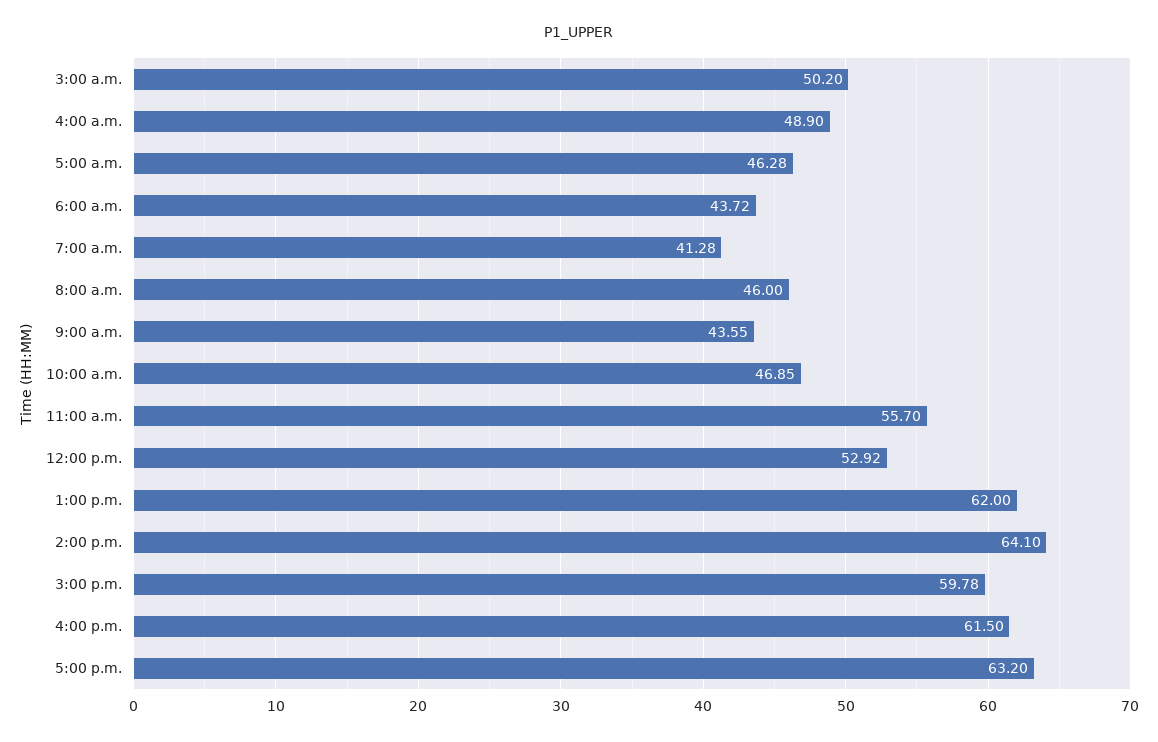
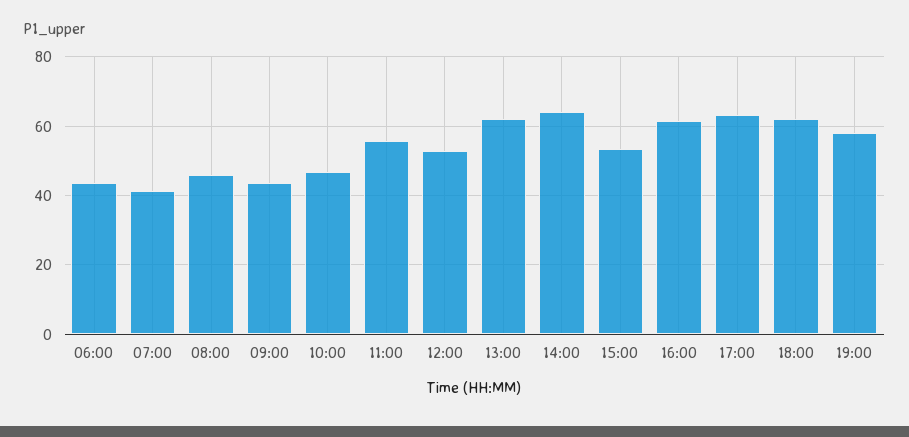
3:00 a.m.: 50.2 -> none
4:00 a.m.: 48.9 -> none
5:00 a.m.: 46.28 -> none
3:00 p.m.: 59.78 -> 54
18:00: none -> 62
19:00: none -> 58

